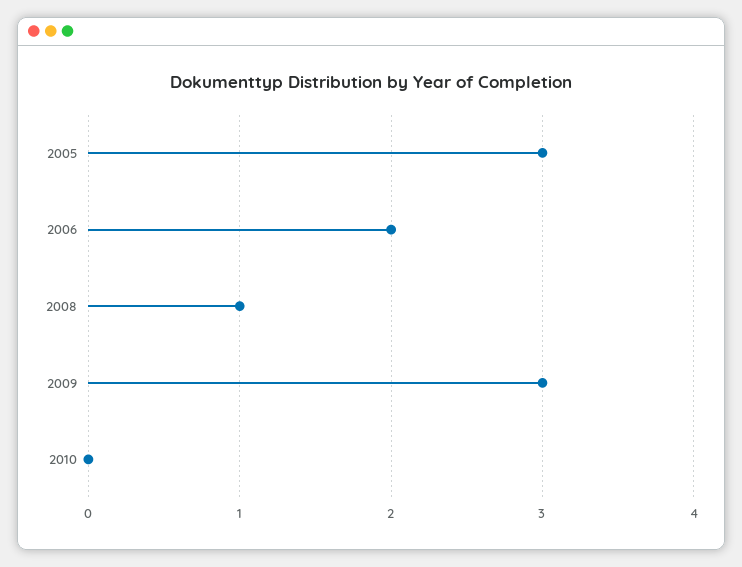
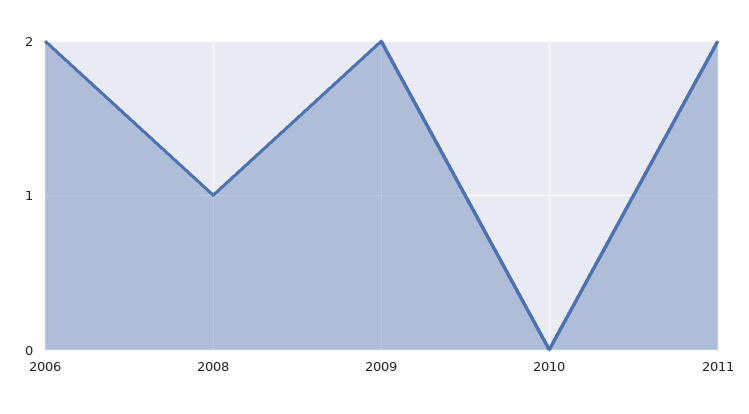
2005: 3 -> none
2009: 3 -> 2
2011: none -> 2

